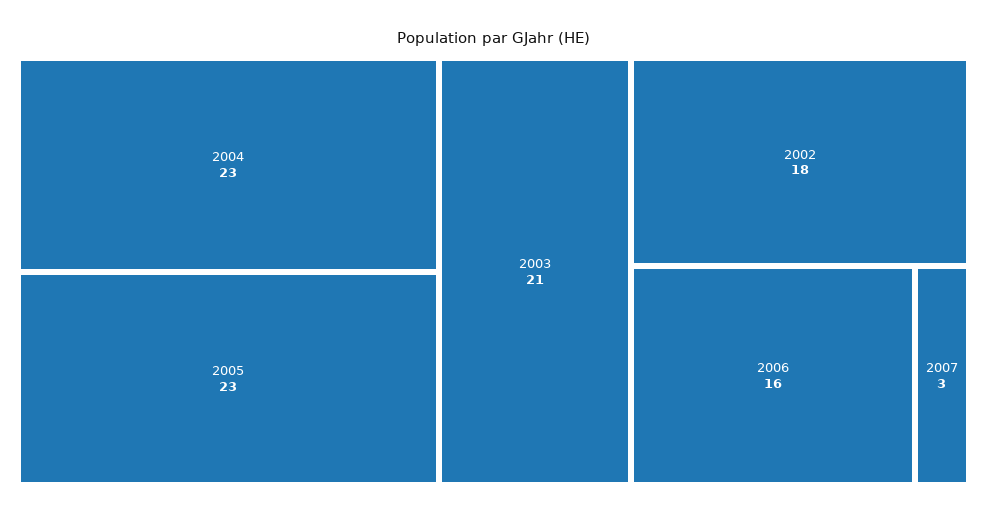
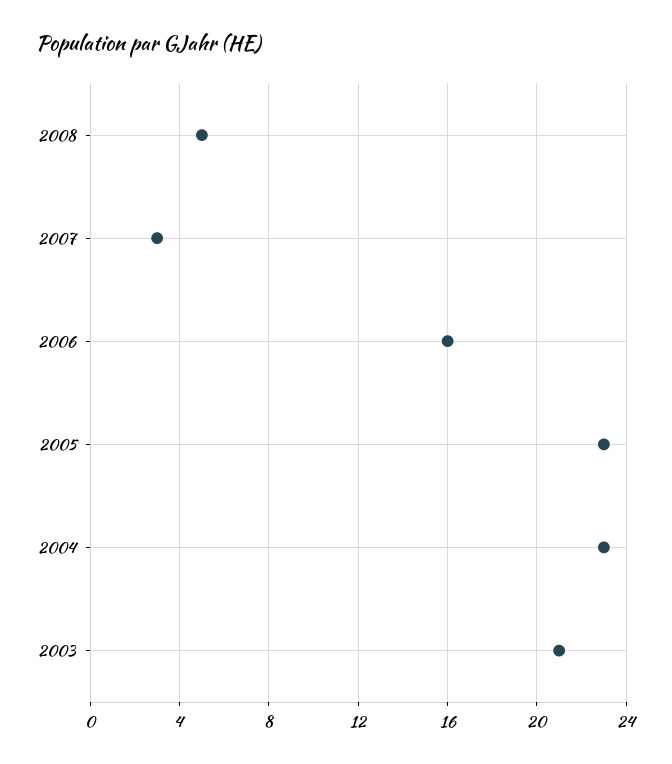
2002: 18 -> none
2008: none -> 5

